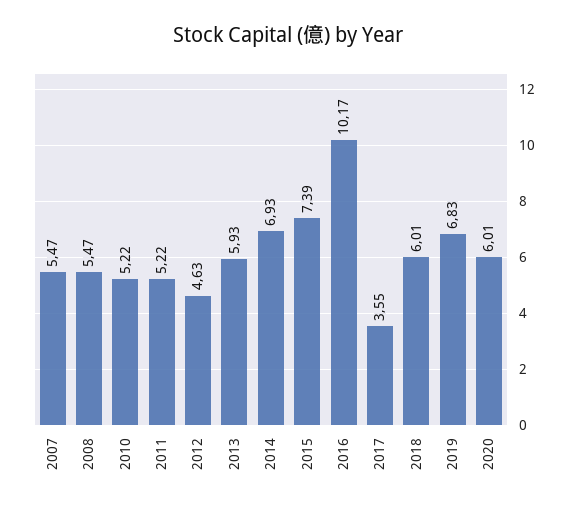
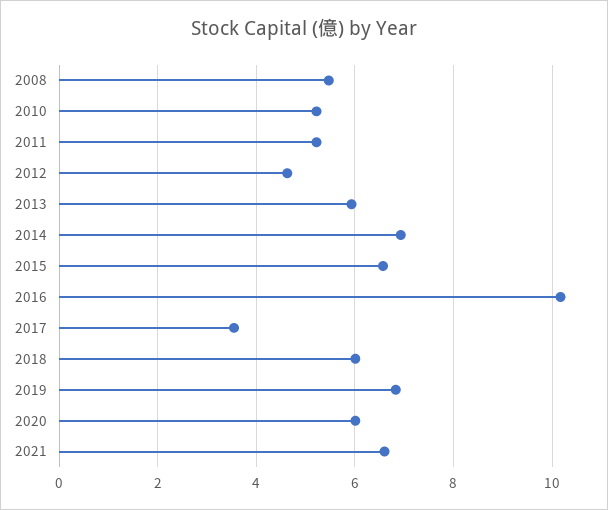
2007: 5.47 -> none
2015: 7.39 -> 6.6
2021: none -> 6.6

